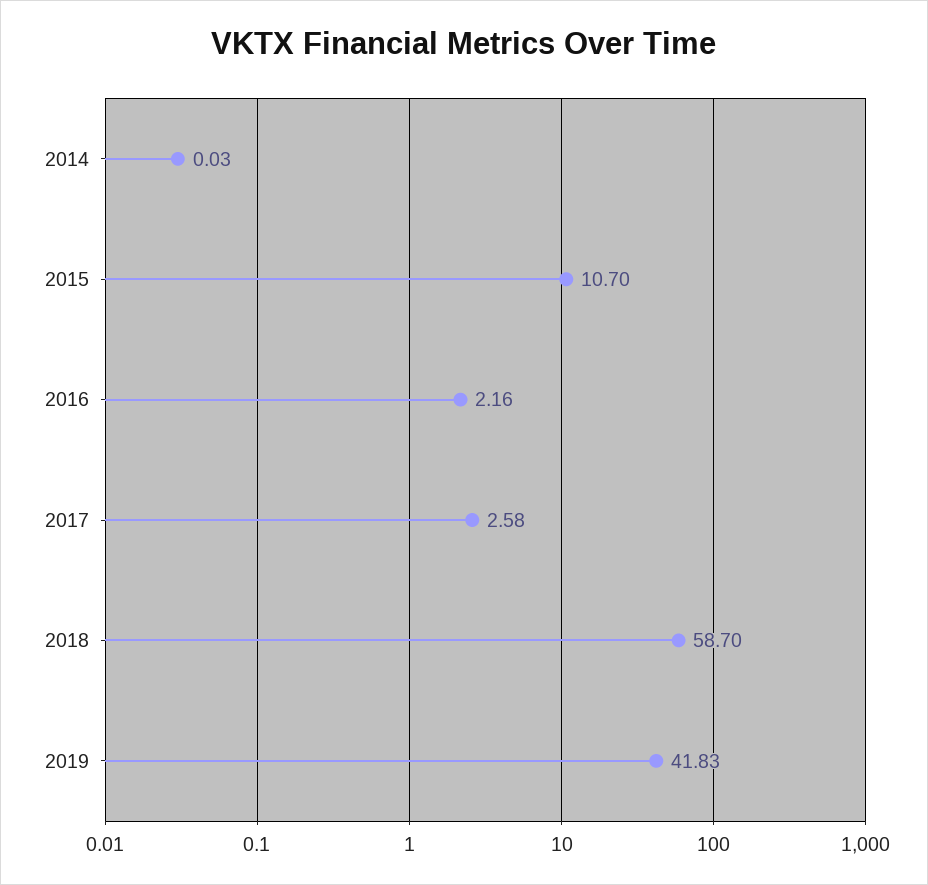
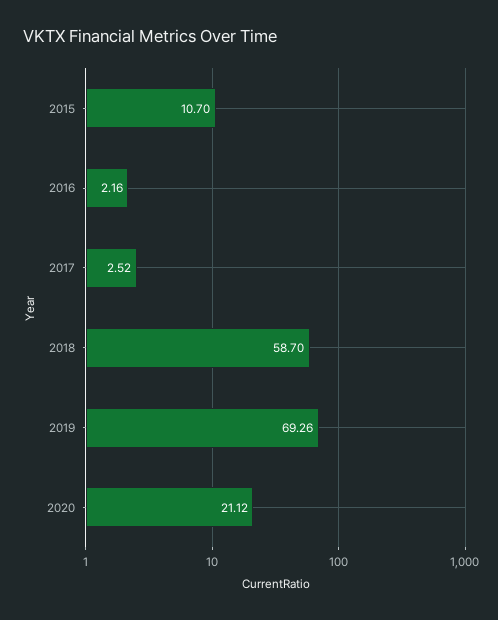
2014: 0.03 -> none
2017: 2.58 -> 2.52
2019: 41.83 -> 69.26
2020: none -> 21.12

